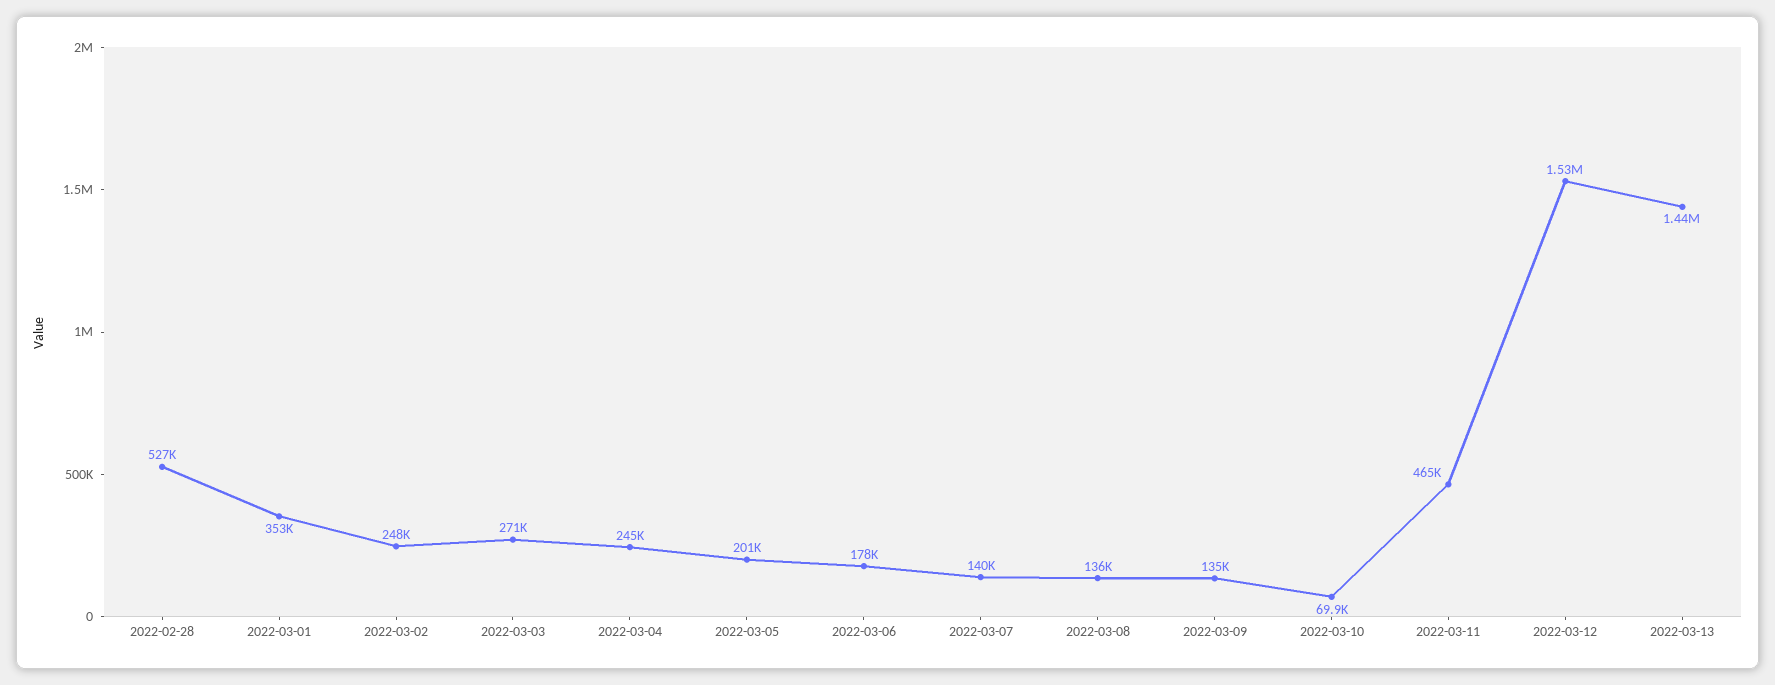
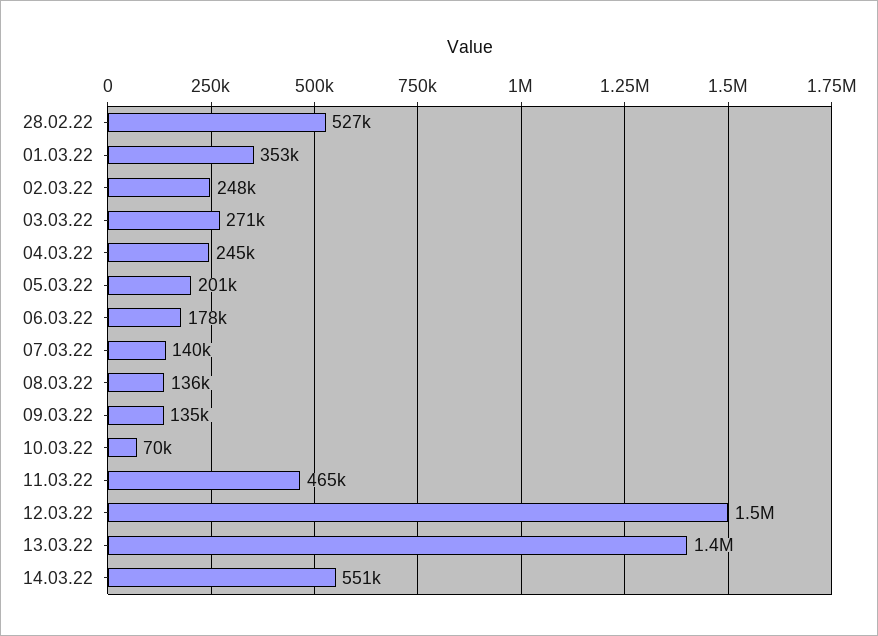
14.03.22: none -> 551000

